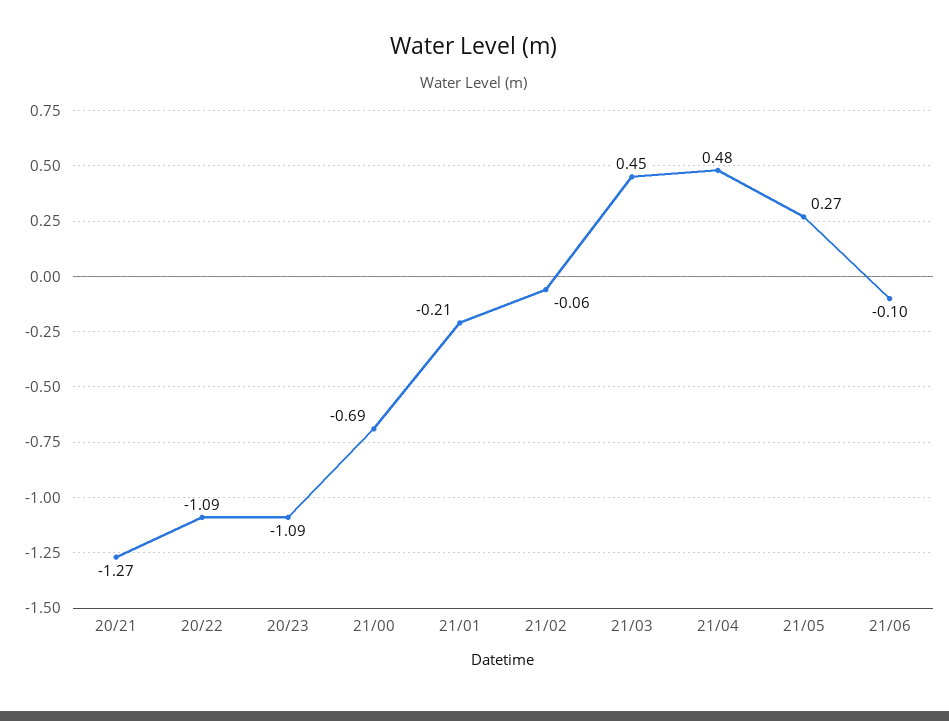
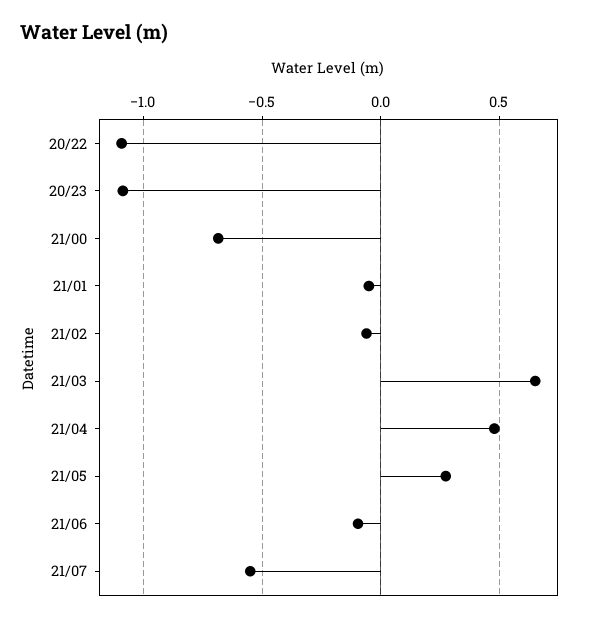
20/21: -1.27 -> none
21/01: -0.21 -> -0.05
21/03: 0.45 -> 0.65
21/07: none -> -0.55

